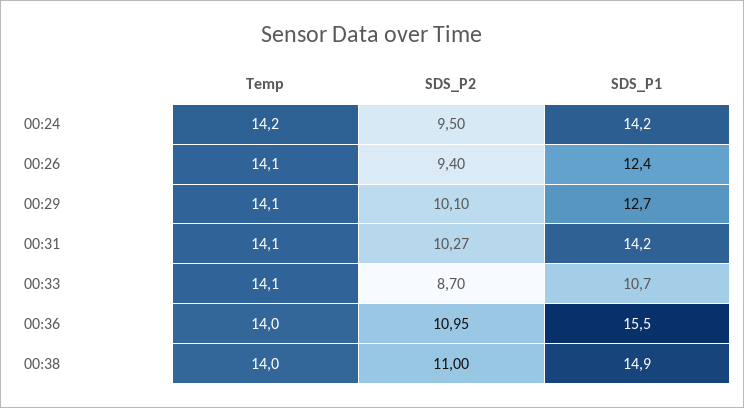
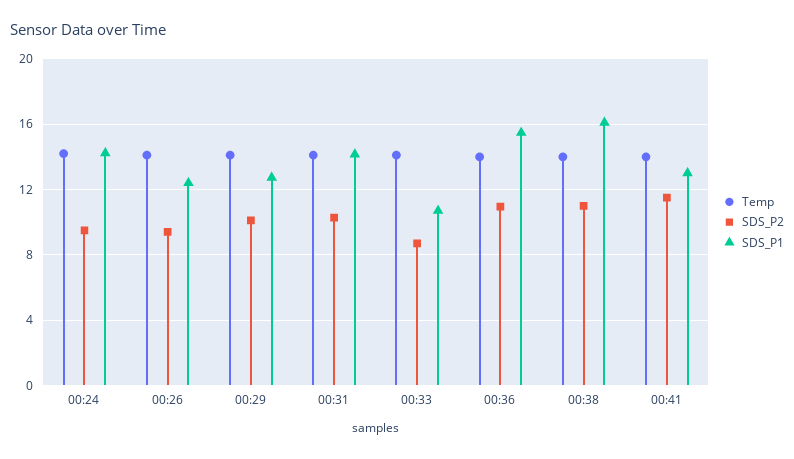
SDS_P1, 00:38: 14.9 -> 16
Temp, 00:41: none -> 14
SDS_P2, 00:41: none -> 11.5
SDS_P1, 00:41: none -> 13

